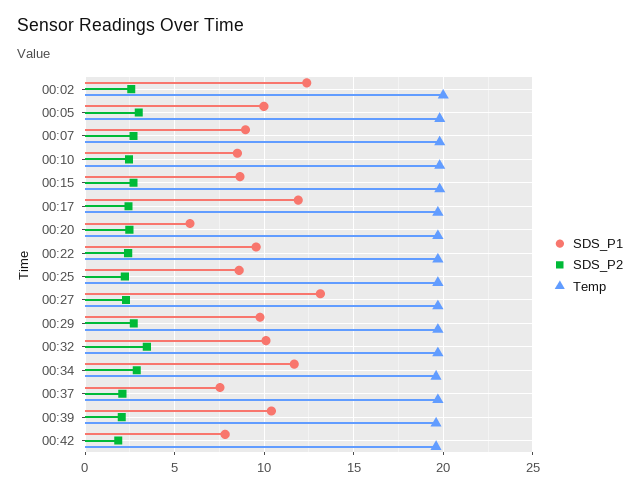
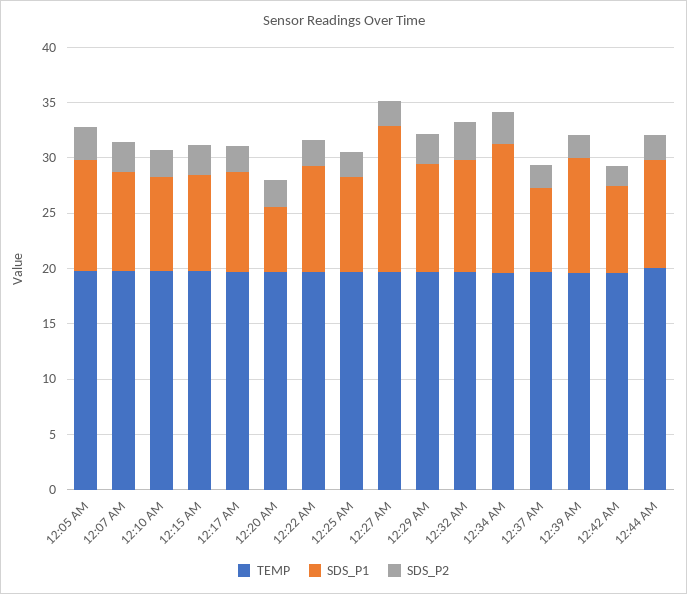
SDS_P1, 00:02: 12.5 -> none
SDS_P2, 00:02: 2.5 -> none
Temp, 00:02: 20 -> none
SDS_P1, 00:17: 12 -> 9
Temp, 12:44 AM: none -> 20
SDS_P1, 12:44 AM: none -> 10
SDS_P2, 12:44 AM: none -> 2

